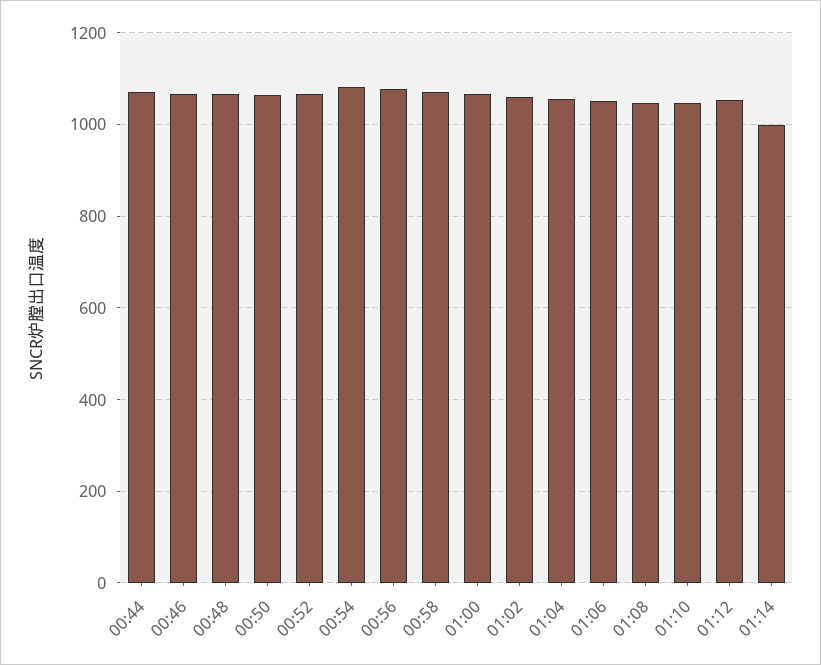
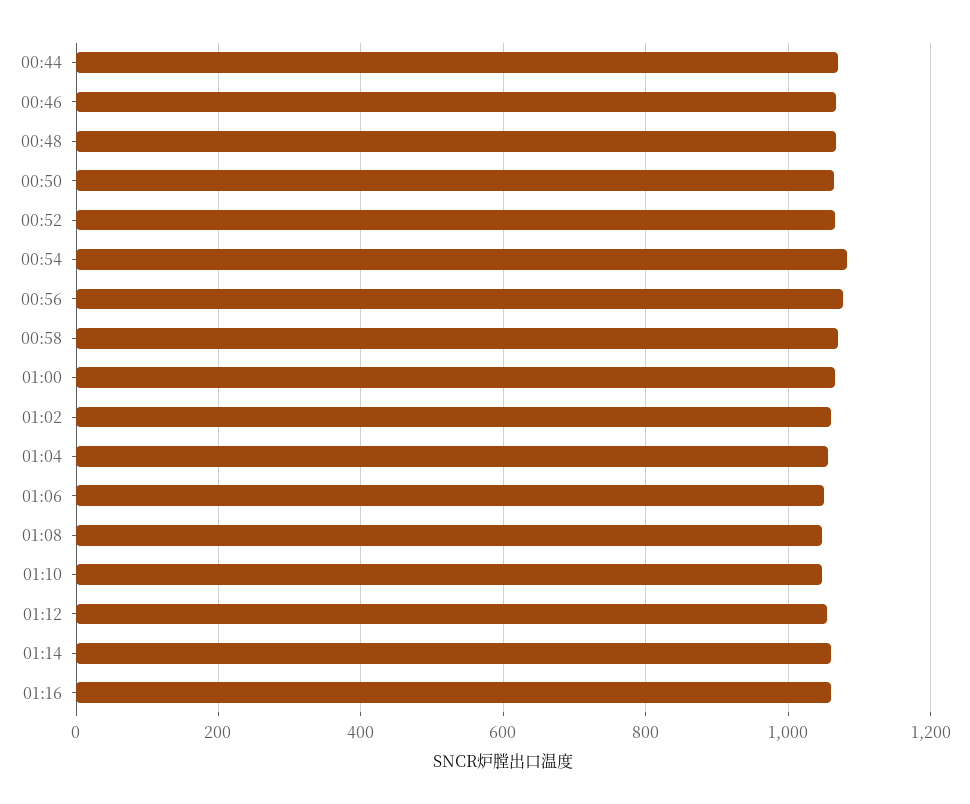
01:14: 1000 -> 1060
01:16: none -> 1060

